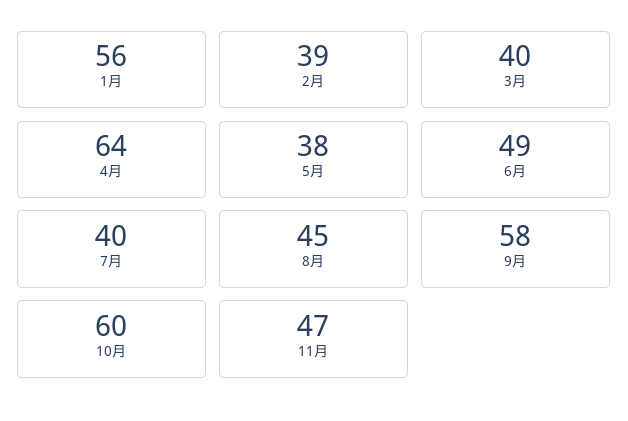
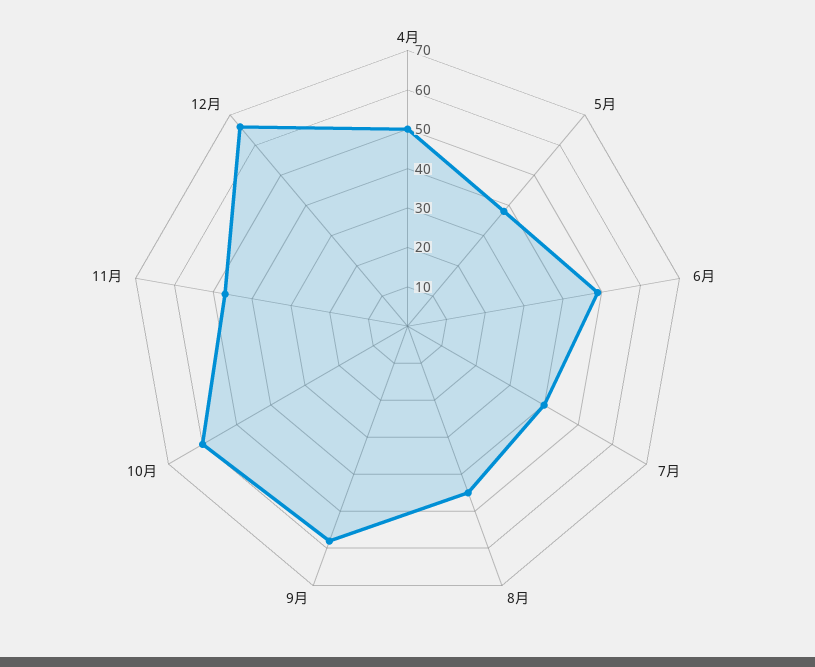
1月: 56 -> none
2月: 39 -> none
3月: 40 -> none
4月: 64 -> 50
12月: none -> 65

